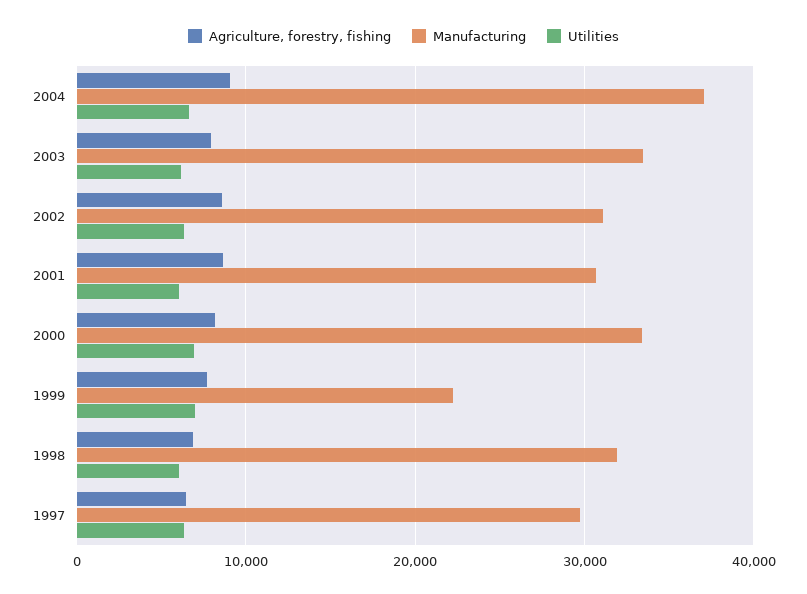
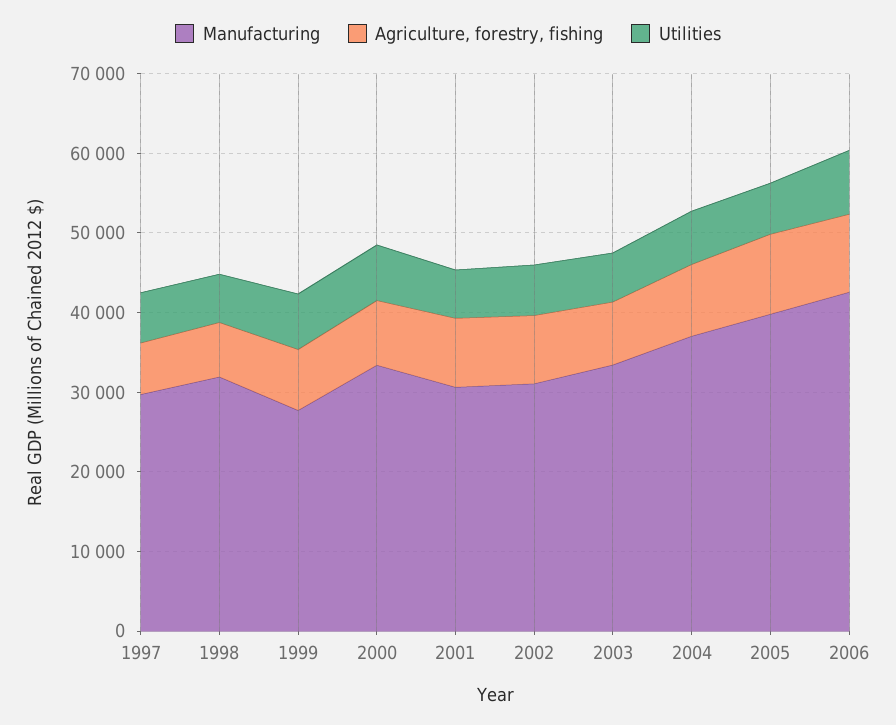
Manufacturing, 1999: 22000 -> 28000
Manufacturing, 2005: none -> 40000
Agriculture, forestry, fishing, 2005: none -> 10000
Utilities, 2005: none -> 6000
Manufacturing, 2006: none -> 42000
Agriculture, forestry, fishing, 2006: none -> 10000
Utilities, 2006: none -> 8000

